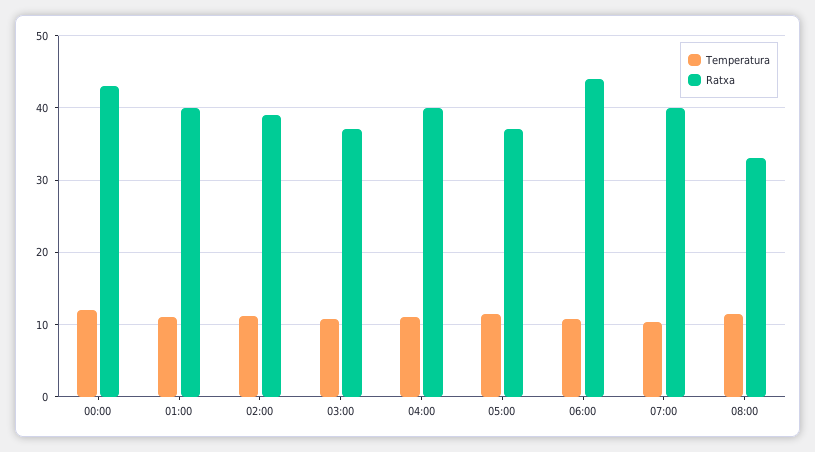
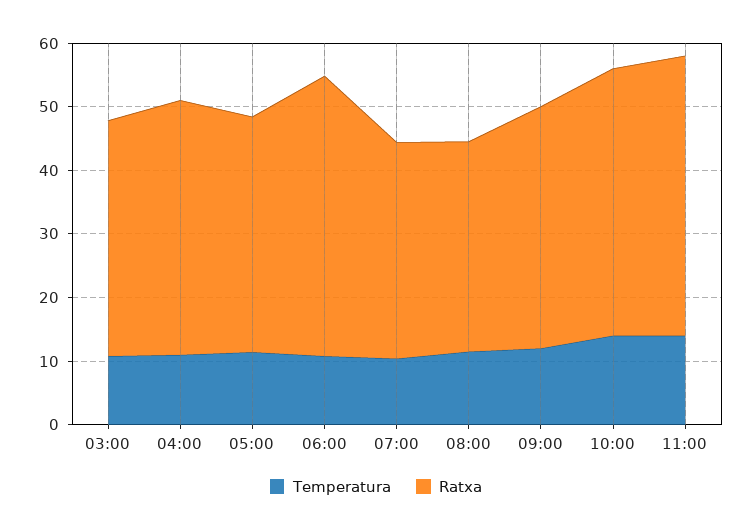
Temperatura, 00:00: 12 -> none
Ratxa, 00:00: 43 -> none
Temperatura, 01:00: 11 -> none
Ratxa, 01:00: 40 -> none
Temperatura, 02:00: 11 -> none
Ratxa, 02:00: 39 -> none
Ratxa, 07:00: 40 -> 34
Temperatura, 09:00: none -> 12
Ratxa, 09:00: none -> 38
Temperatura, 10:00: none -> 14
Ratxa, 10:00: none -> 42
Temperatura, 11:00: none -> 14
Ratxa, 11:00: none -> 44

